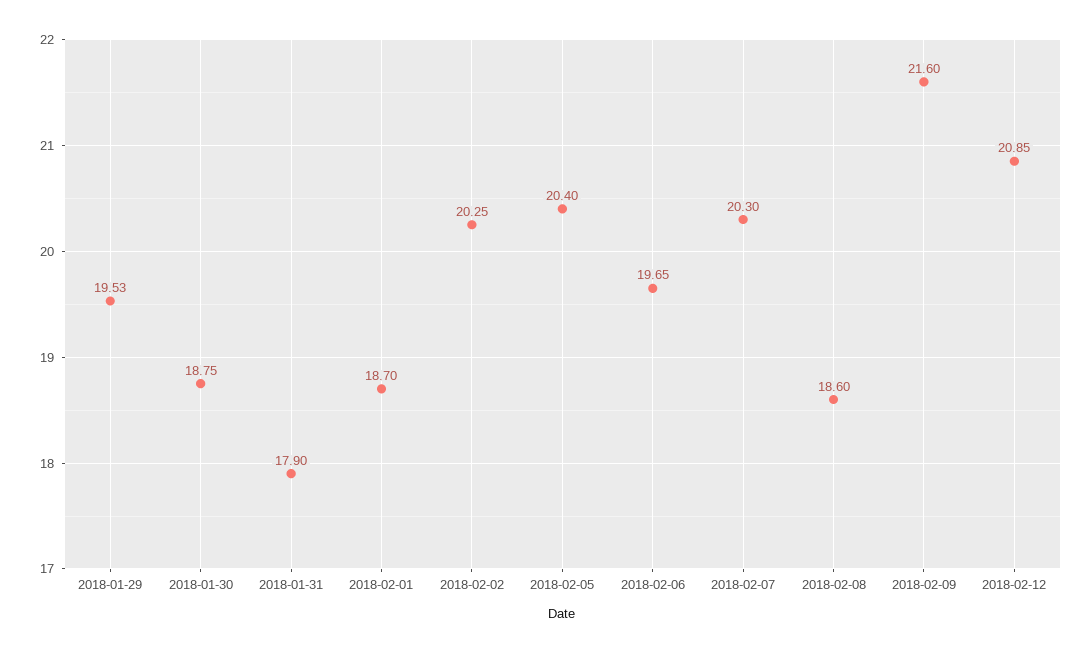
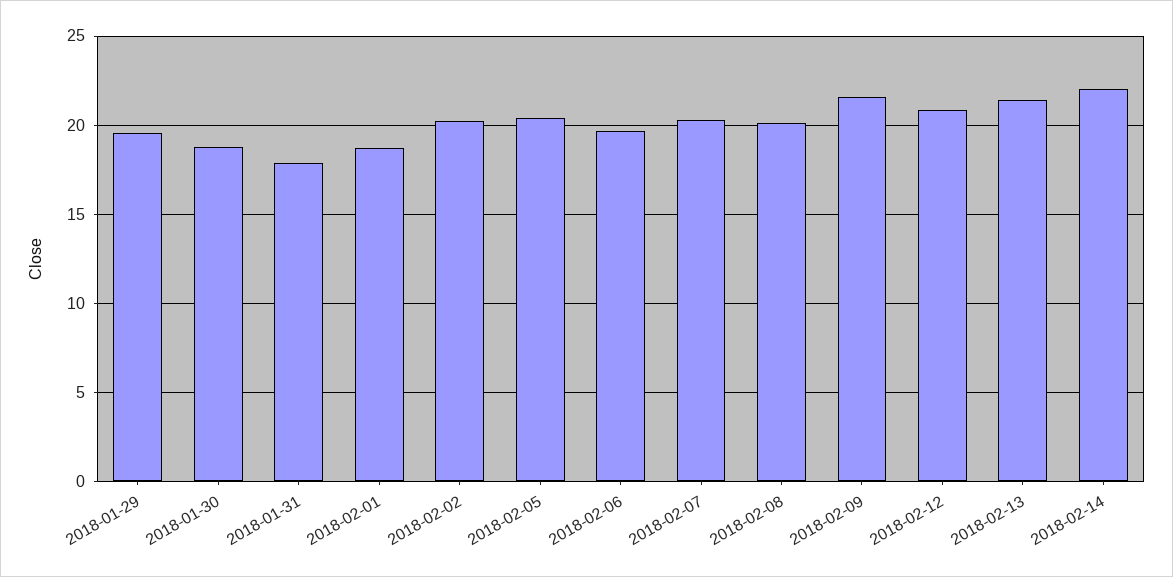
2018-02-08: 18.6 -> 20
2018-02-13: none -> 21.5
2018-02-14: none -> 22

